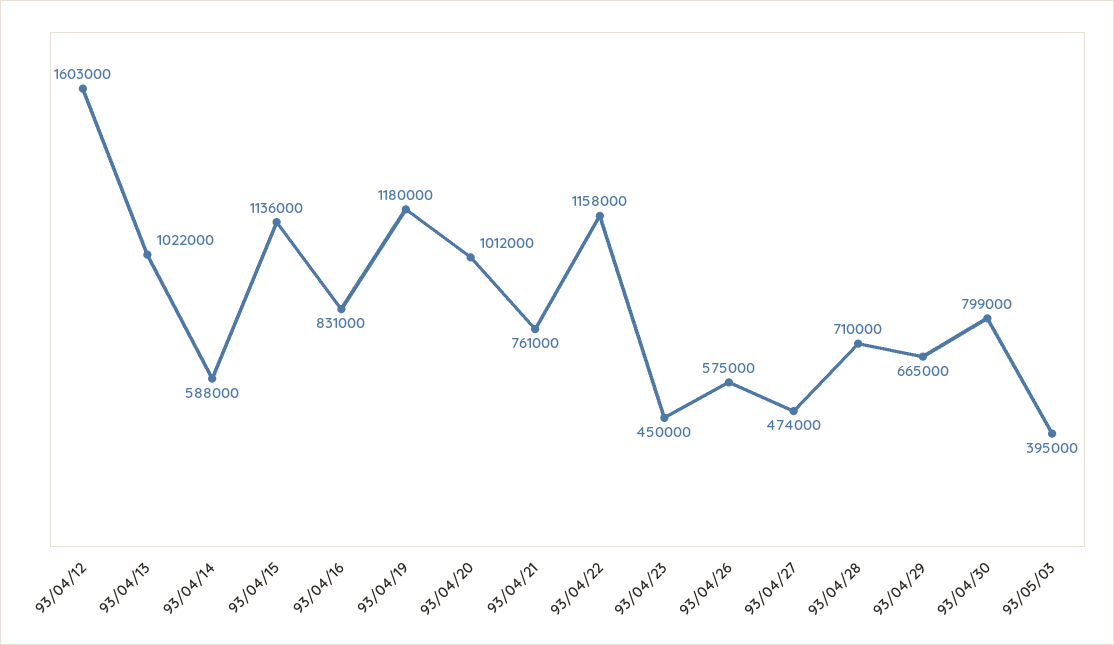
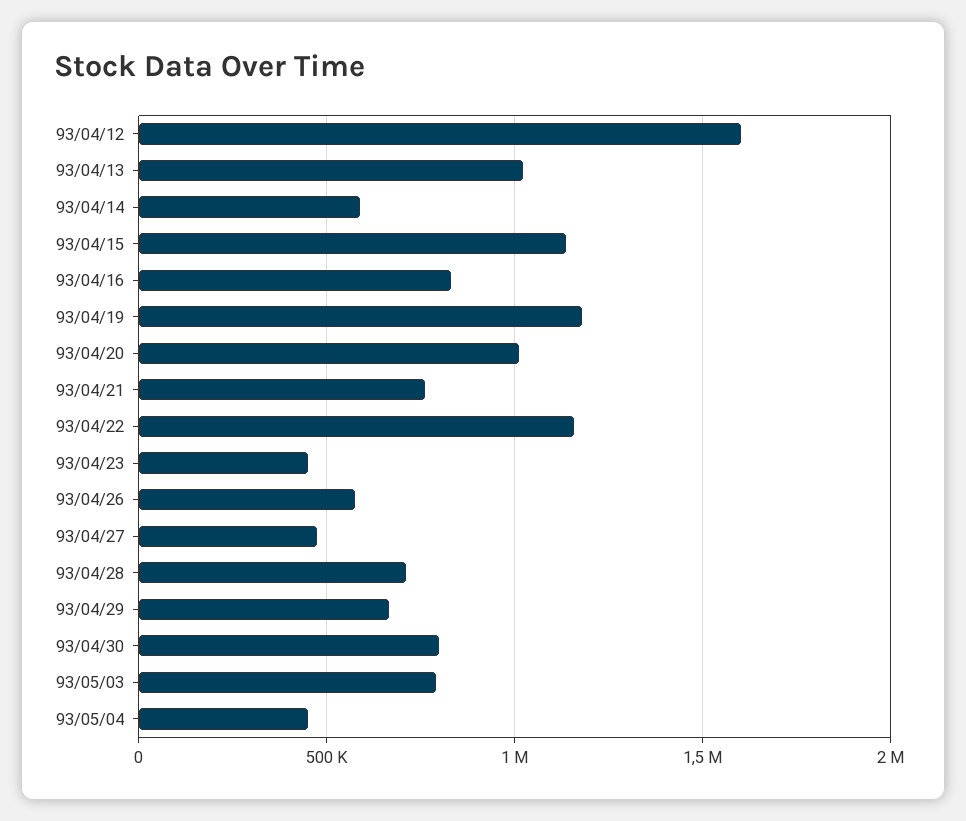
93/05/03: 395000 -> 800000
93/05/04: none -> 450000

